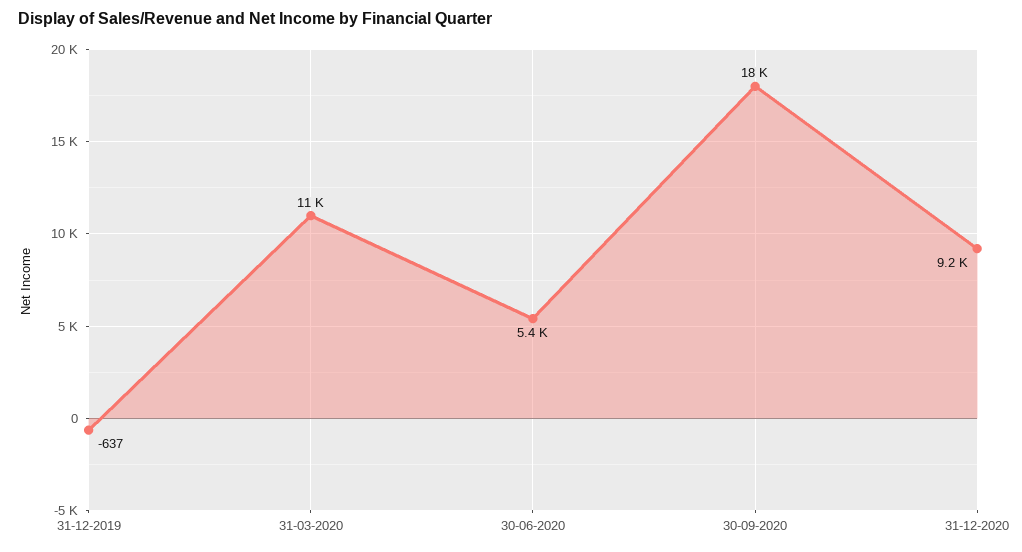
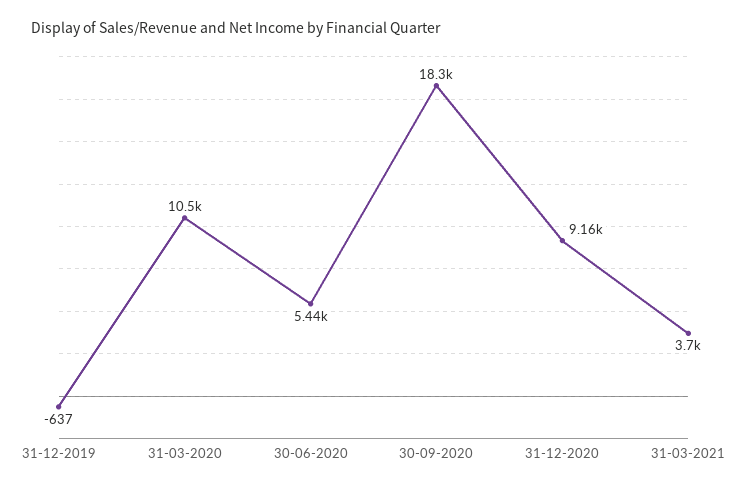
31-03-2021: none -> 3700

